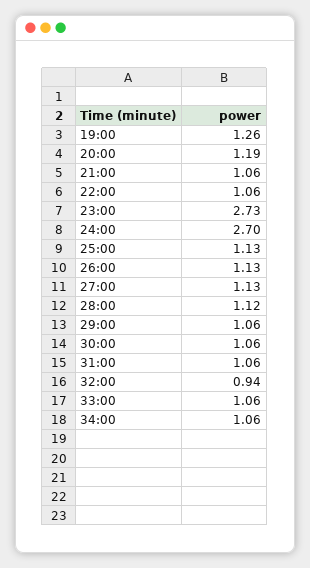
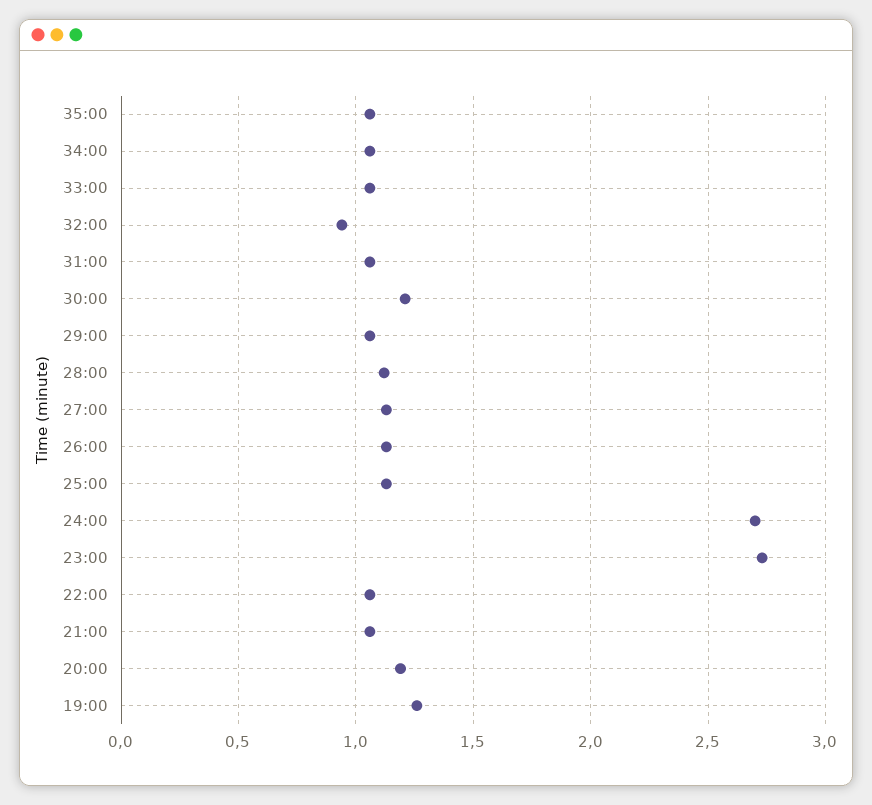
30:00: 1.06 -> 1.2
35:00: none -> 1.05

